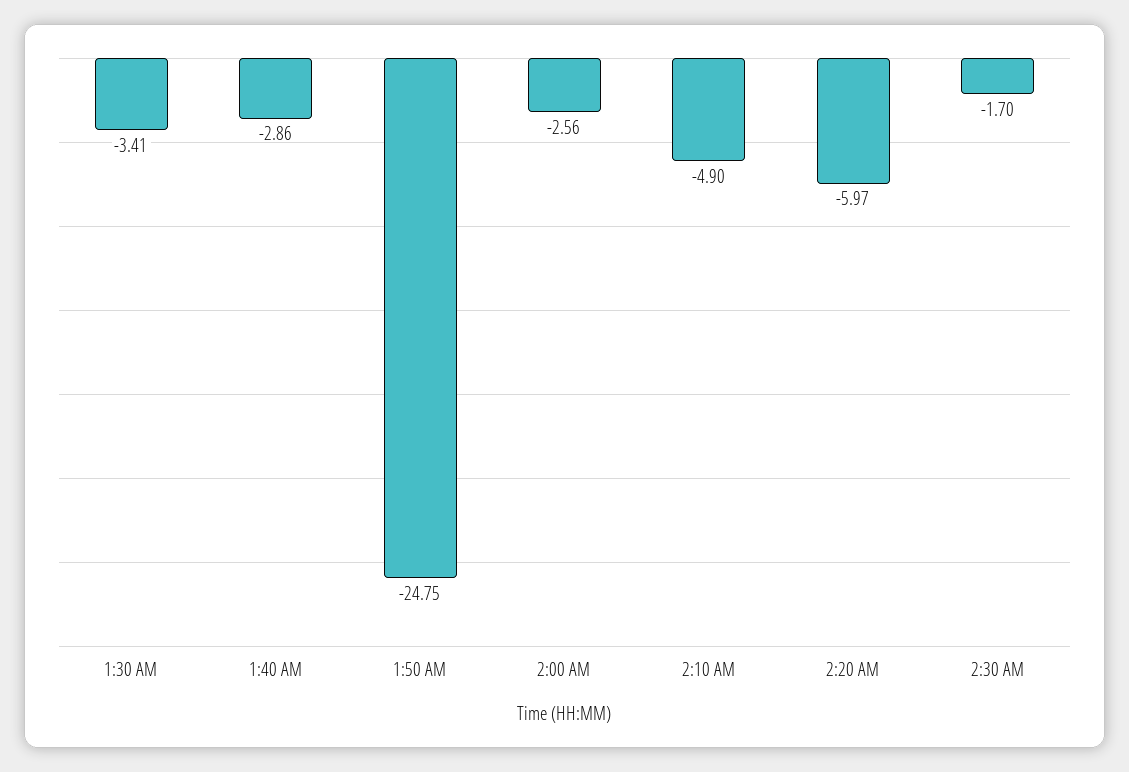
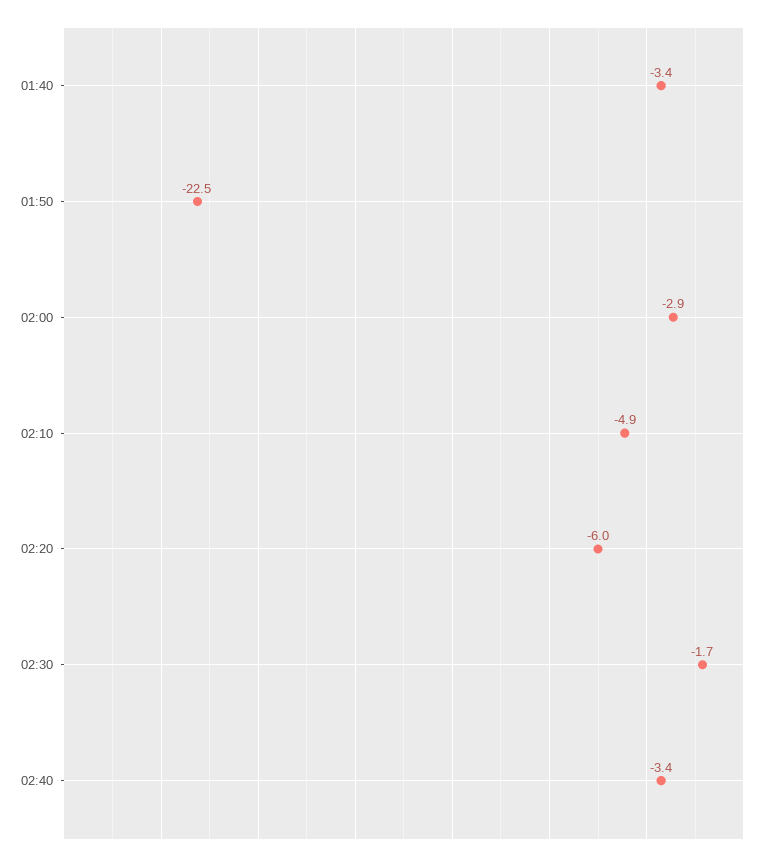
1:30 AM: -3.41 -> none
1:40 AM: -2.86 -> -3.4
1:50 AM: -24.75 -> -22.5
2:00 AM: -2.56 -> -2.9
02:40: none -> -3.4

